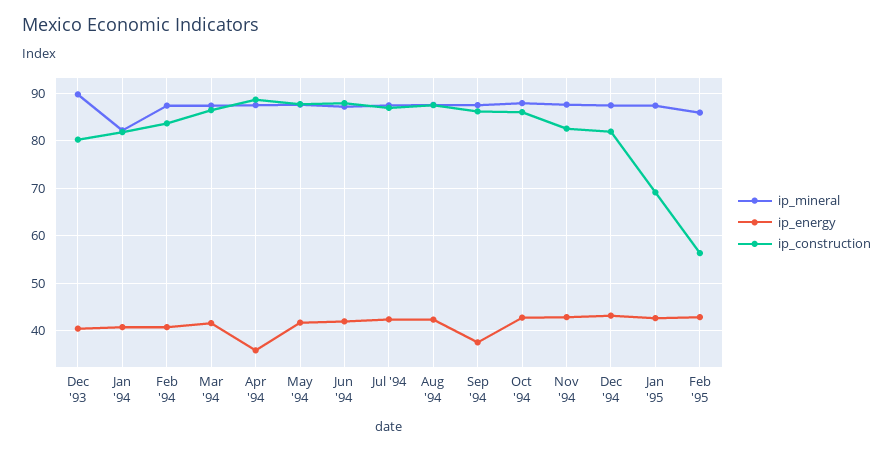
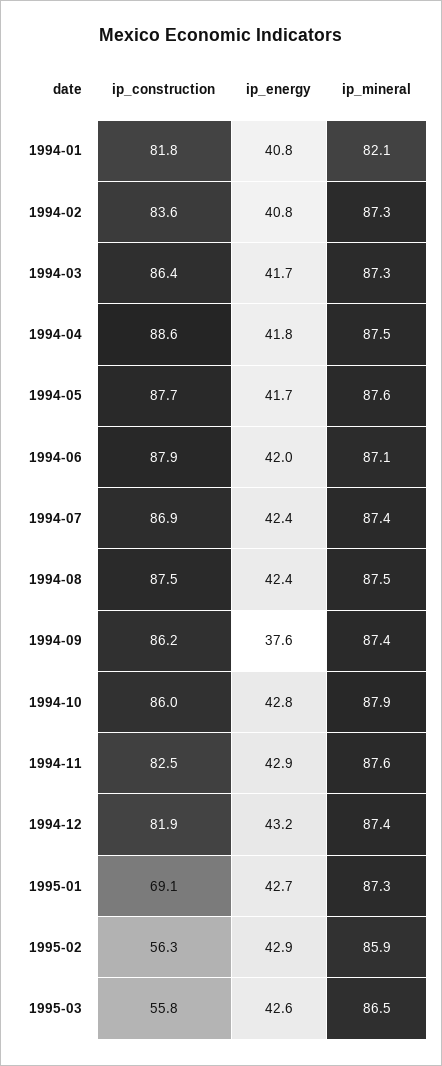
ip_mineral, Dec '93: 90 -> none
ip_energy, Dec '93: 40 -> none
ip_construction, Dec '93: 80 -> none
ip_energy, Apr '94: 36 -> 41.8
ip_construction, 1995-03: none -> 55.8
ip_energy, 1995-03: none -> 42.6
ip_mineral, 1995-03: none -> 86.5

